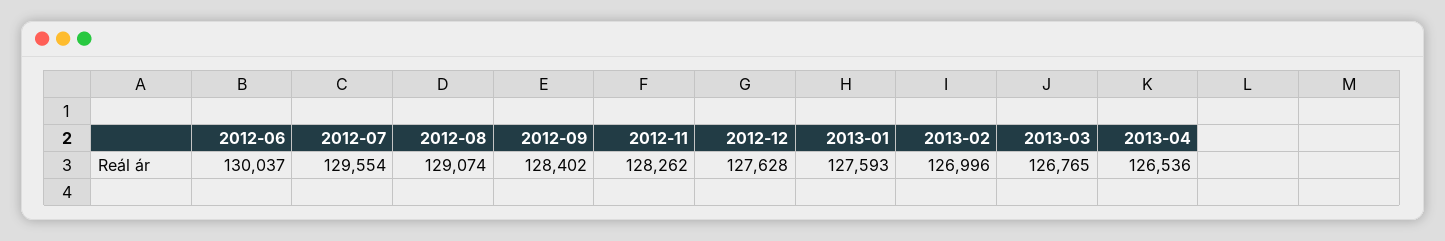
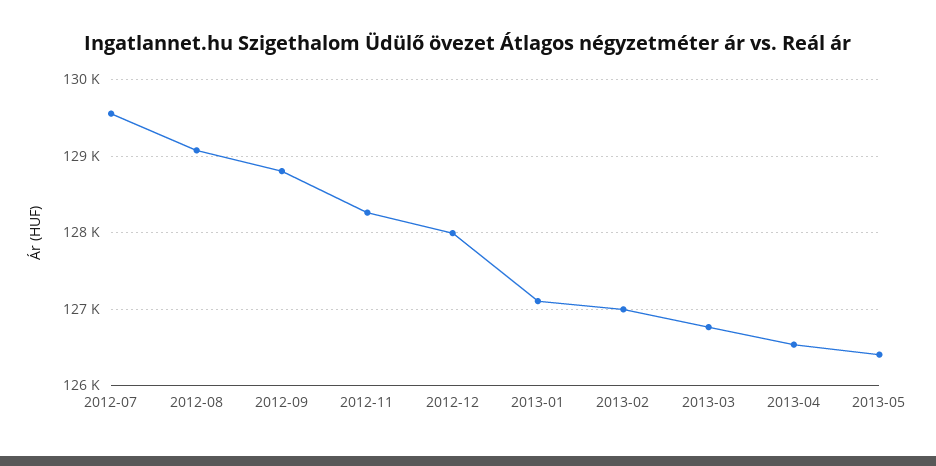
2012-06: 130037 -> none
2012-09: 128402 -> 128800
2012-12: 127628 -> 128000
2013-01: 127593 -> 127100
2013-05: none -> 126400

